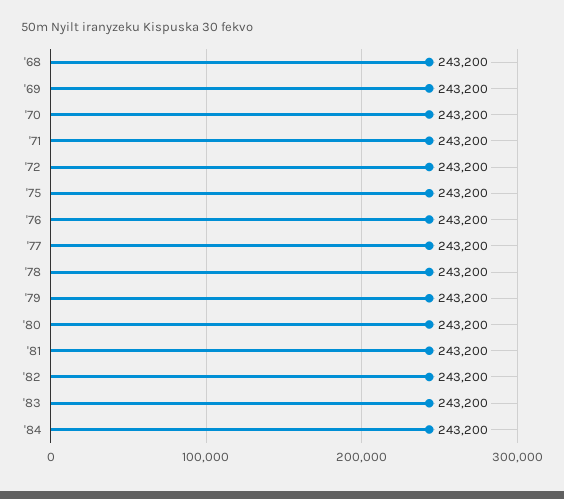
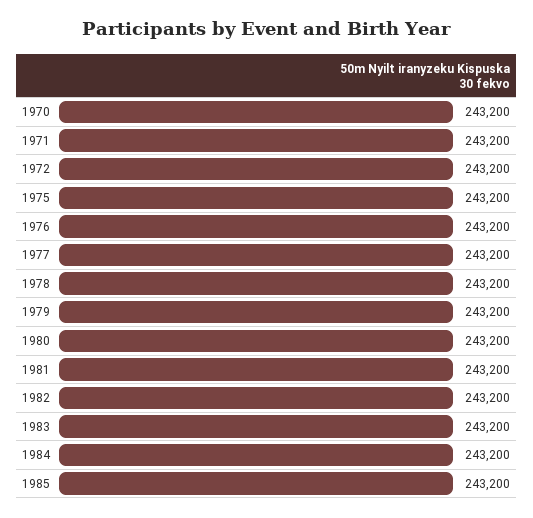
'68: 243200 -> none
'69: 243200 -> none
1985: none -> 243200

